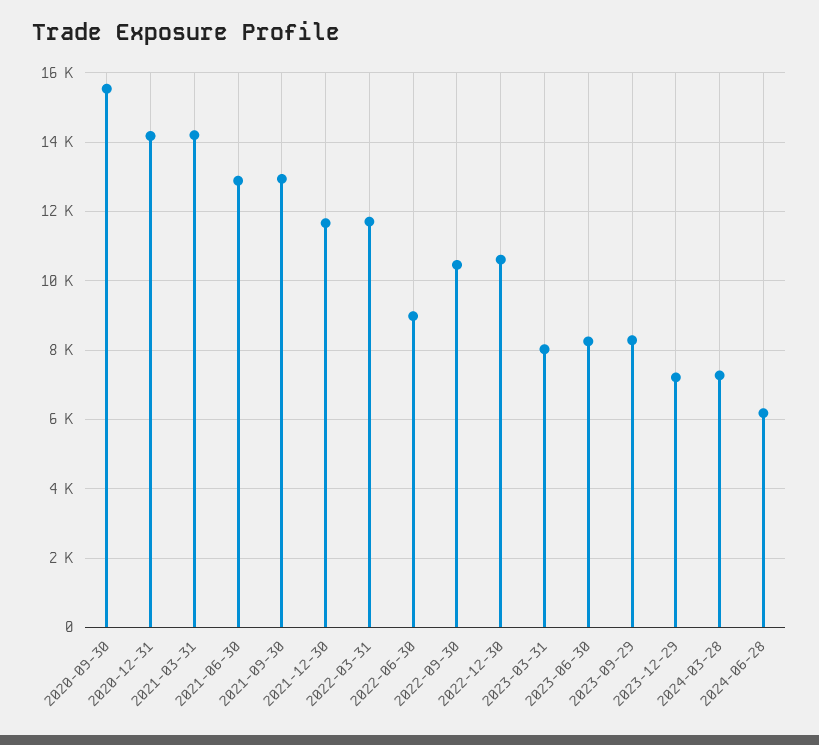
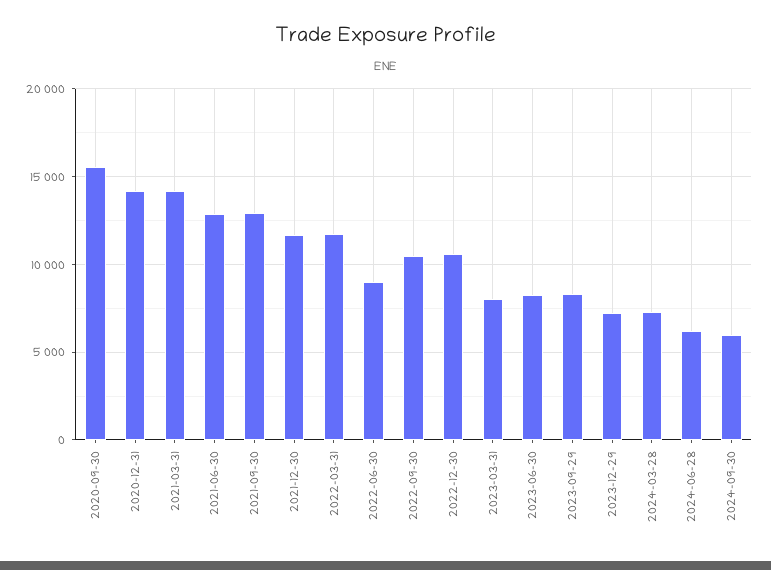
2024-09-30: none -> 6000

